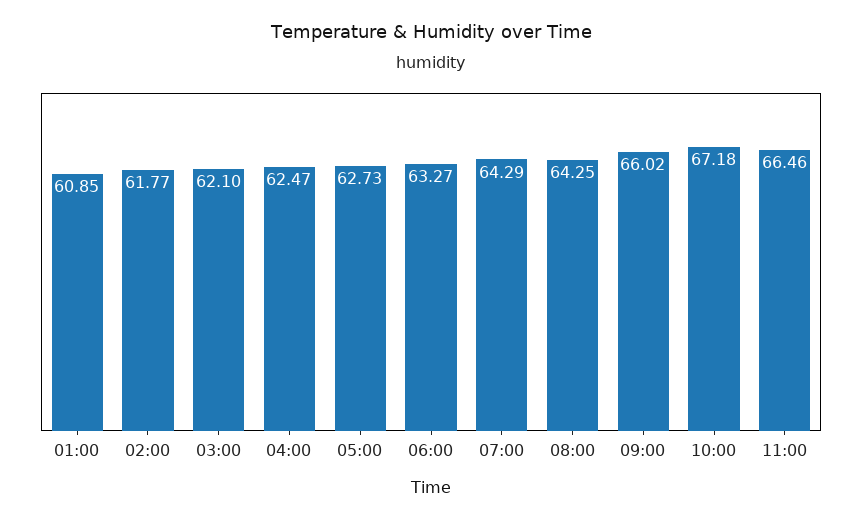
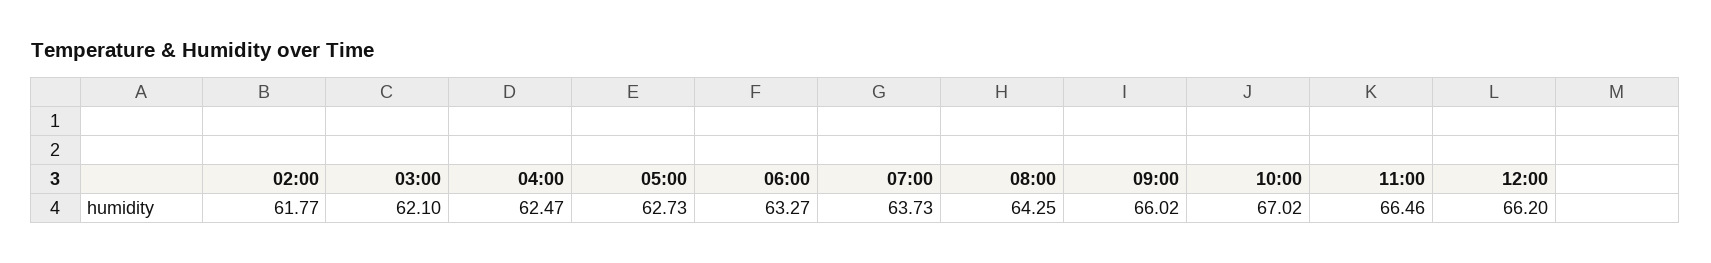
01:00: 60.85 -> none
07:00: 64.29 -> 63.73
10:00: 67.18 -> 67.02
12:00: none -> 66.2

